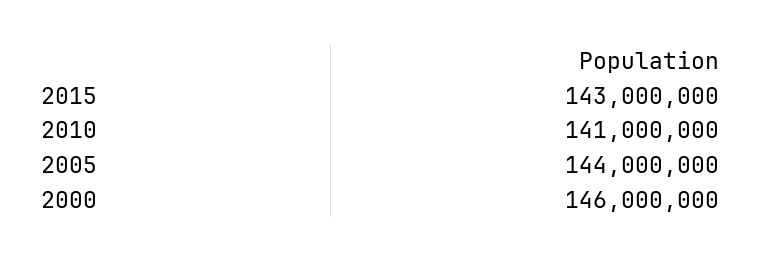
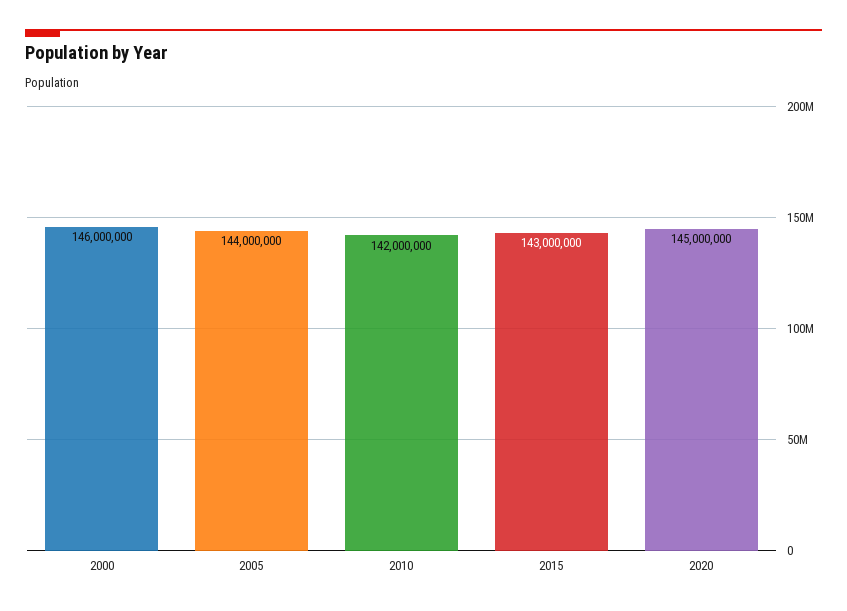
2010: 141000000 -> 142000000
2020: none -> 145000000

